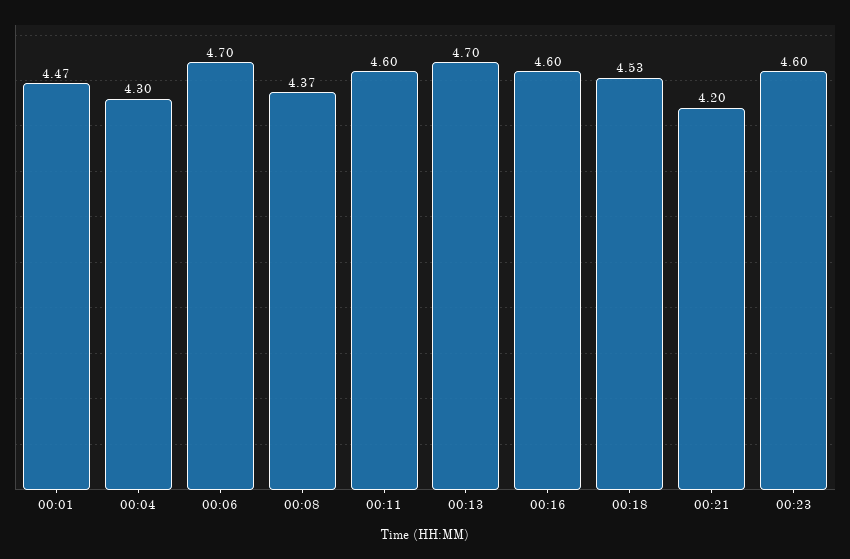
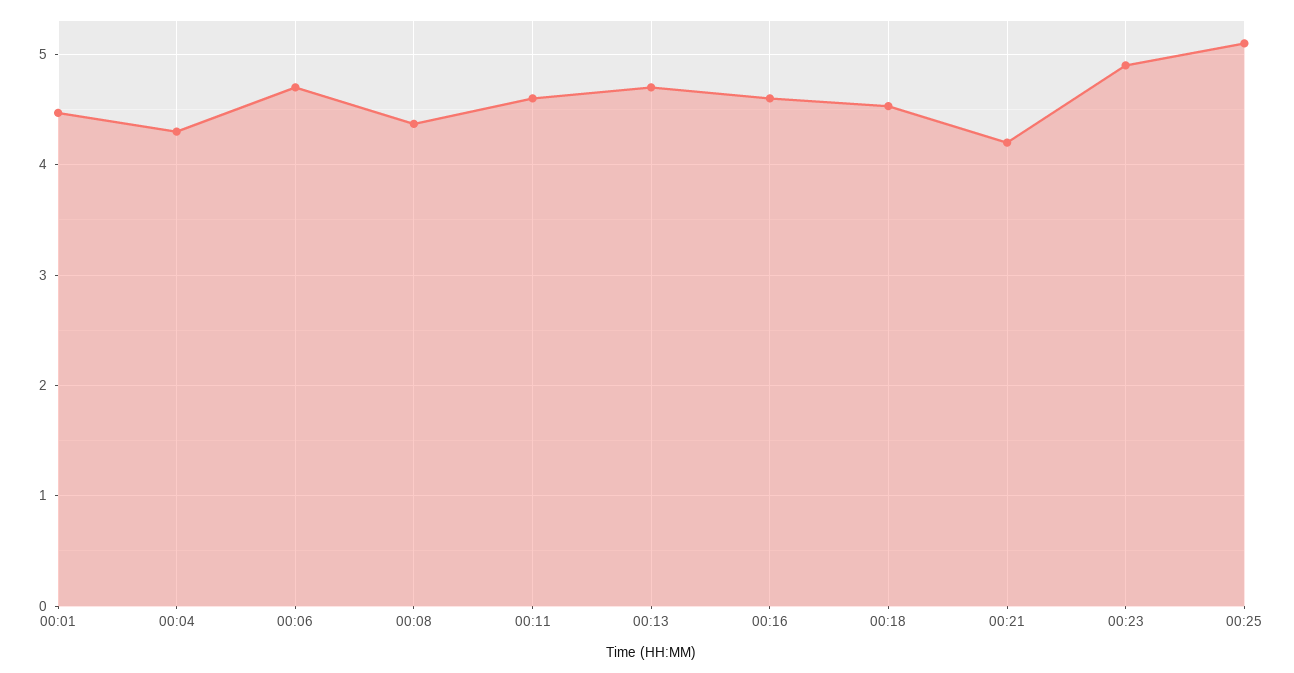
00:23: 4.6 -> 4.9
00:25: none -> 5.1

